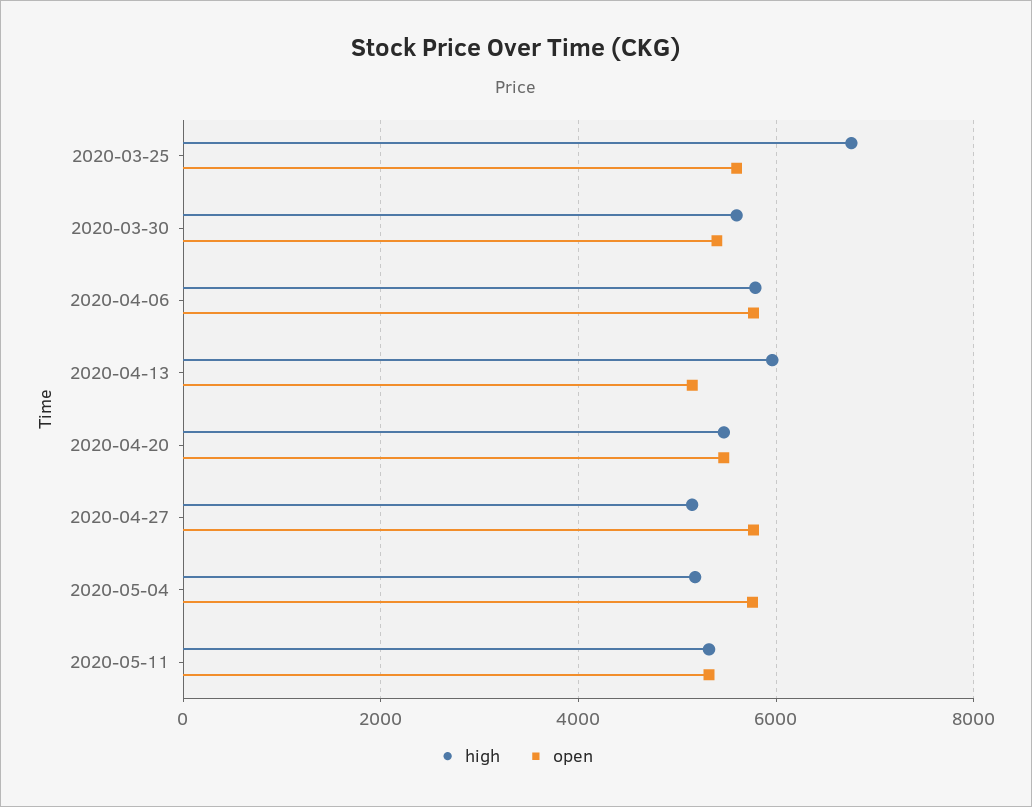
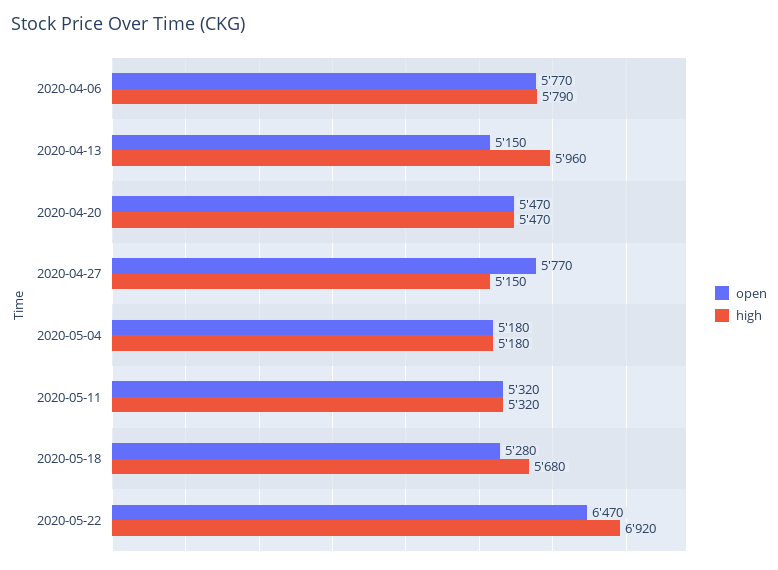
high, 2020-03-25: 6800 -> none
open, 2020-03-25: 5600 -> none
high, 2020-03-30: 5600 -> none
open, 2020-03-30: 5400 -> none
open, 2020-05-04: 5800 -> 5180
open, 2020-05-18: none -> 5280
high, 2020-05-18: none -> 5680
open, 2020-05-22: none -> 6470
high, 2020-05-22: none -> 6920

